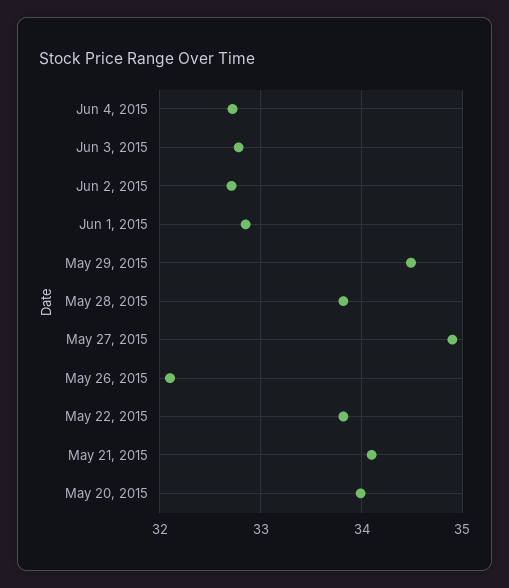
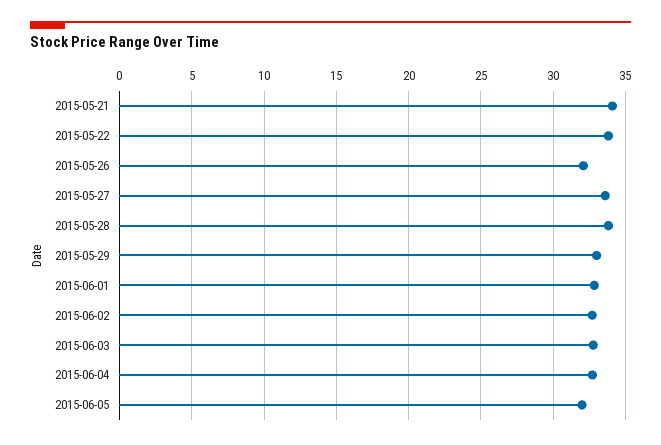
May 29, 2015: 34.5 -> 33
May 27, 2015: 34.9 -> 33.5
May 20, 2015: 34 -> none
2015-06-05: none -> 32

